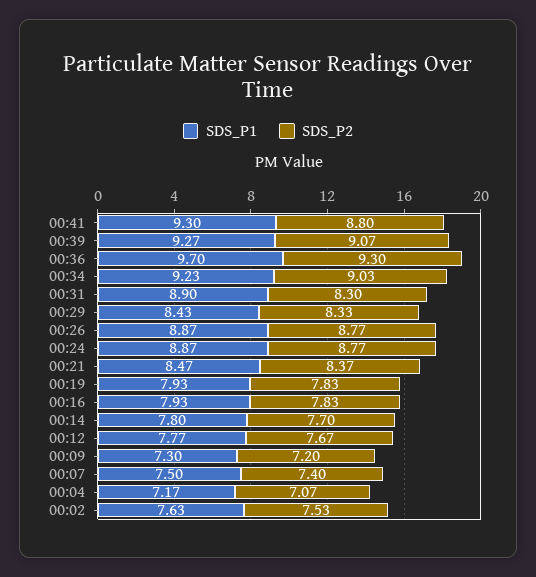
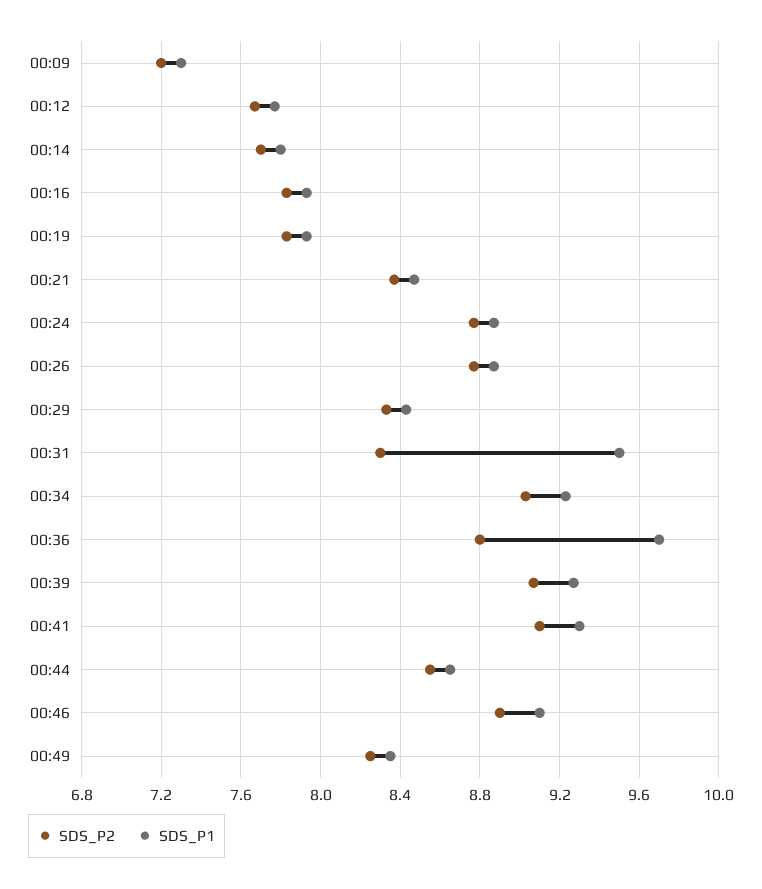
SDS_P2, 00:41: 8.8 -> 9.1
SDS_P2, 00:36: 9.3 -> 8.8
SDS_P1, 00:31: 8.9 -> 9.5
SDS_P1, 00:07: 7.5 -> none
SDS_P2, 00:07: 7.4 -> none
SDS_P1, 00:04: 7.17 -> none
SDS_P2, 00:04: 7.07 -> none
SDS_P1, 00:02: 7.63 -> none
SDS_P2, 00:02: 7.53 -> none
SDS_P2, 00:44: none -> 8.55
SDS_P1, 00:44: none -> 8.65
SDS_P2, 00:46: none -> 8.9
SDS_P1, 00:46: none -> 9.1
SDS_P2, 00:49: none -> 8.25
SDS_P1, 00:49: none -> 8.35

